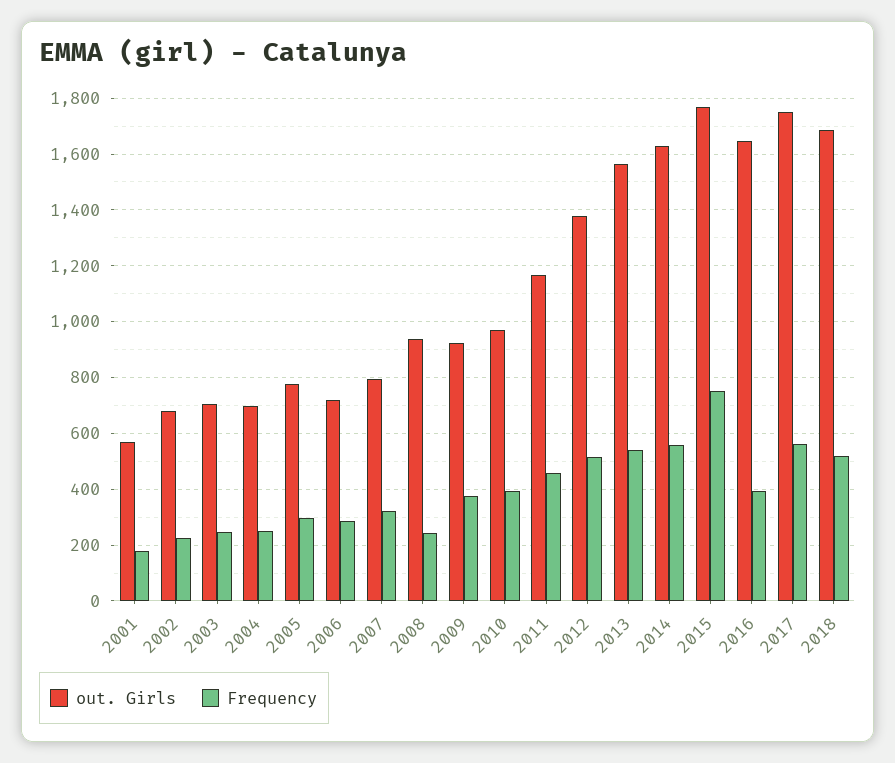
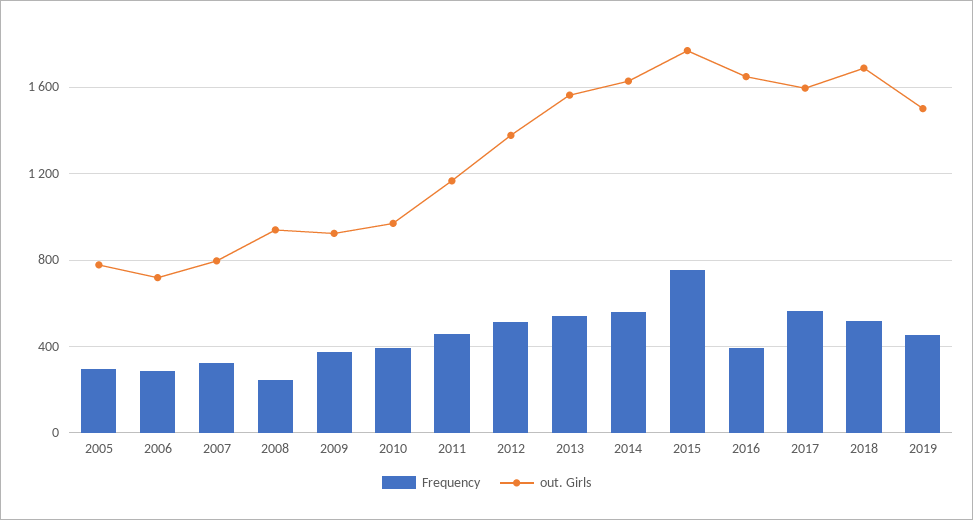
out. Girls, 2001: 575 -> none
Frequency, 2001: 175 -> none
out. Girls, 2002: 675 -> none
Frequency, 2002: 225 -> none
out. Girls, 2003: 700 -> none
Frequency, 2003: 250 -> none
out. Girls, 2004: 700 -> none
Frequency, 2004: 250 -> none
out. Girls, 2017: 1750 -> 1600
Frequency, 2019: none -> 450
out. Girls, 2019: none -> 1500

